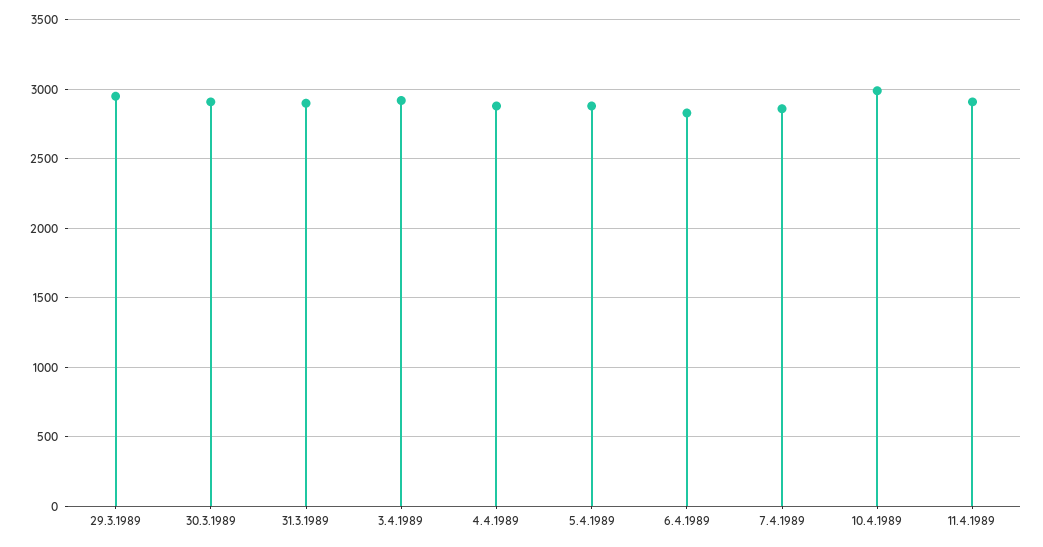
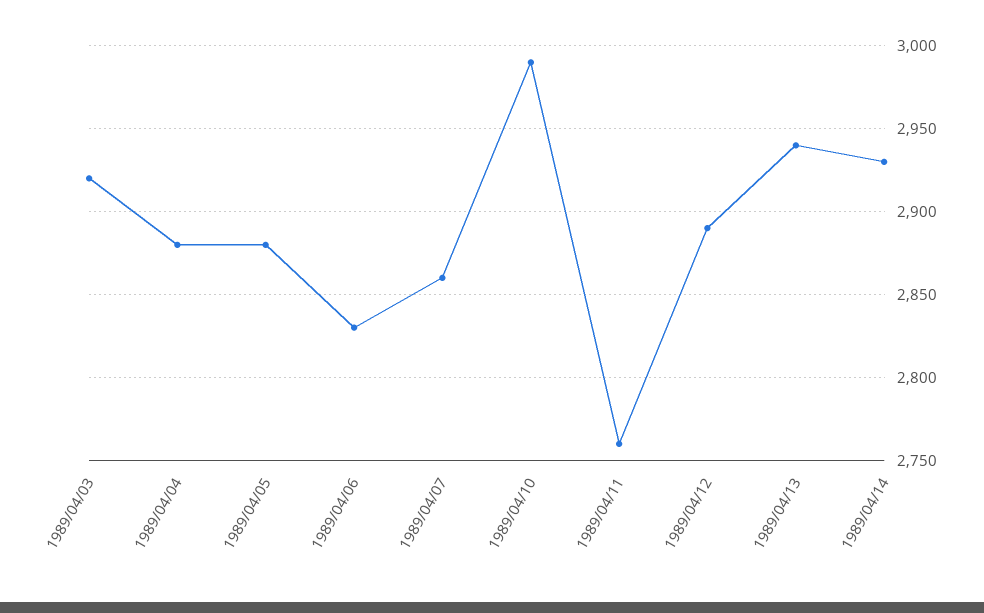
29.3.1989: 2950 -> none
30.3.1989: 2900 -> none
31.3.1989: 2900 -> none
11.4.1989: 2900 -> 2760
1989/04/12: none -> 2890
1989/04/13: none -> 2940
1989/04/14: none -> 2930

